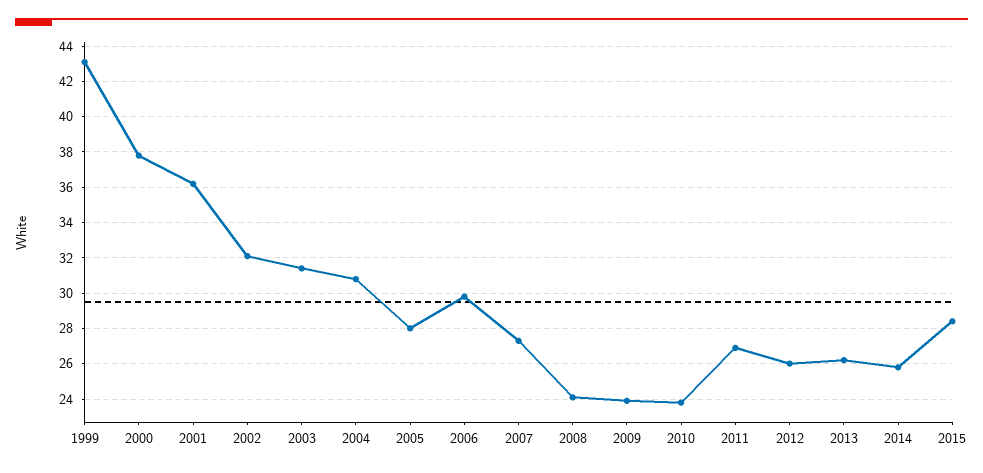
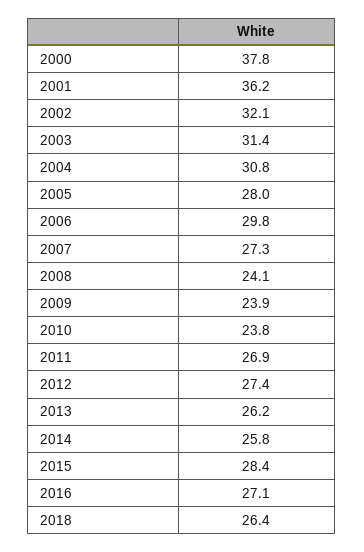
1999: 43 -> none
2012: 26 -> 27.4
2016: none -> 27.1
2018: none -> 26.4

